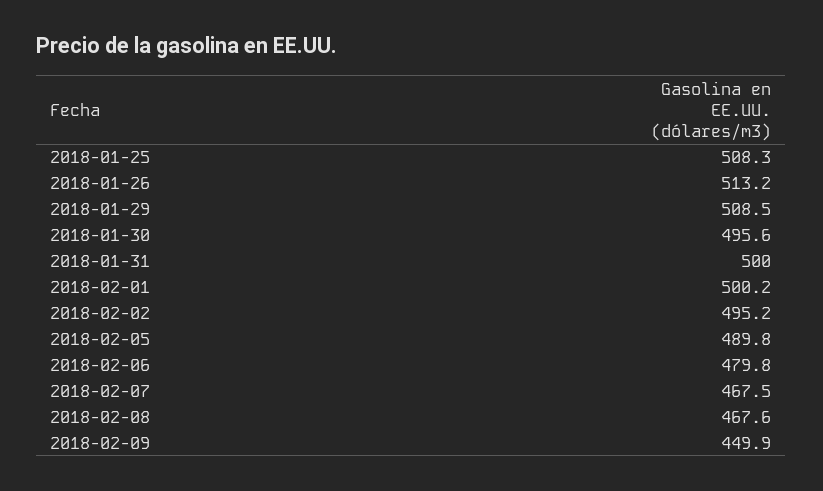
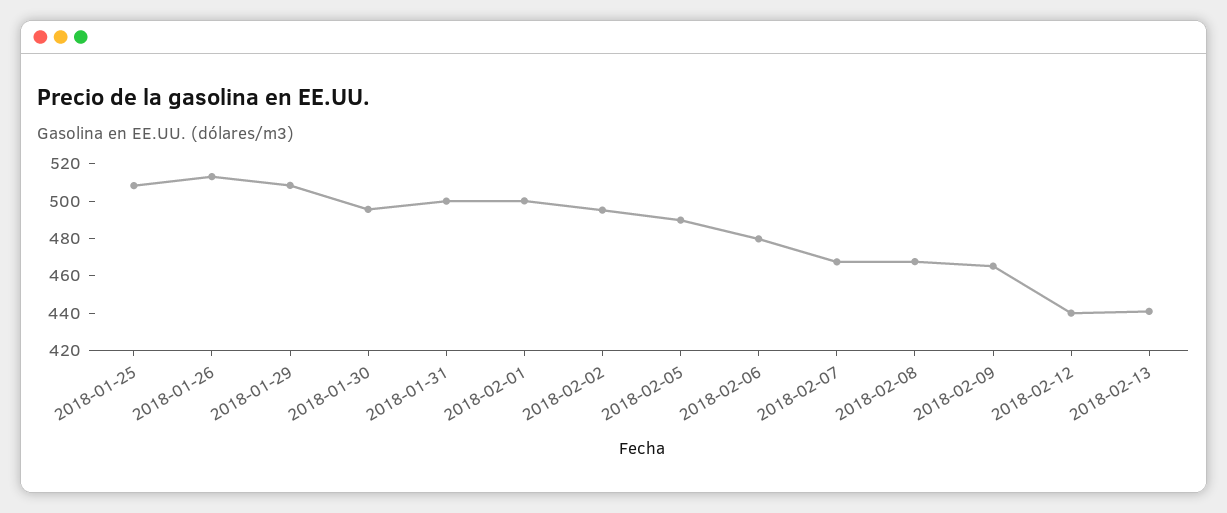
2018-02-09: 449.9 -> 465
2018-02-12: none -> 440
2018-02-13: none -> 440

